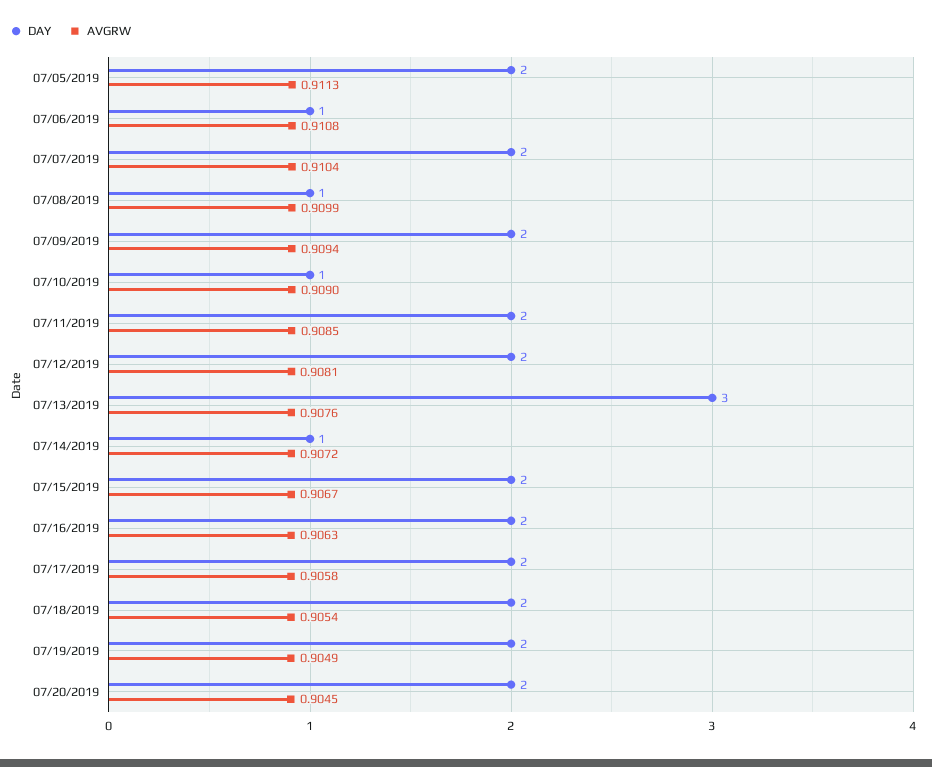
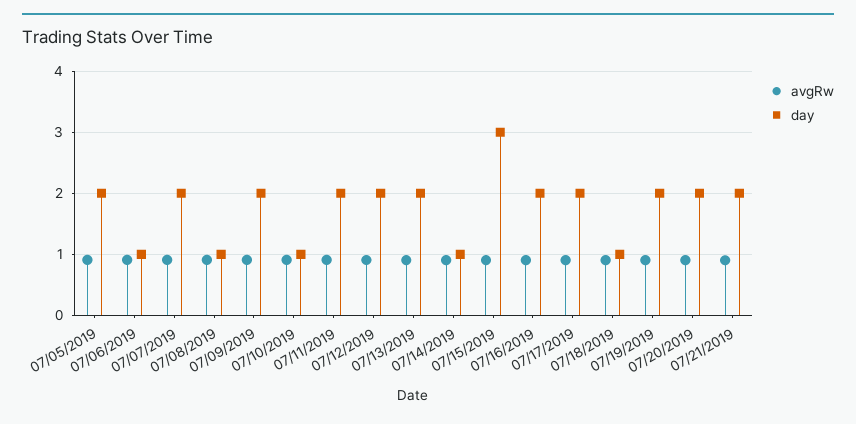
DAY, 07/13/2019: 3 -> 2
DAY, 07/15/2019: 2 -> 3
DAY, 07/18/2019: 2 -> 1
AVGRW, 07/21/2019: none -> 0.9
DAY, 07/21/2019: none -> 2

